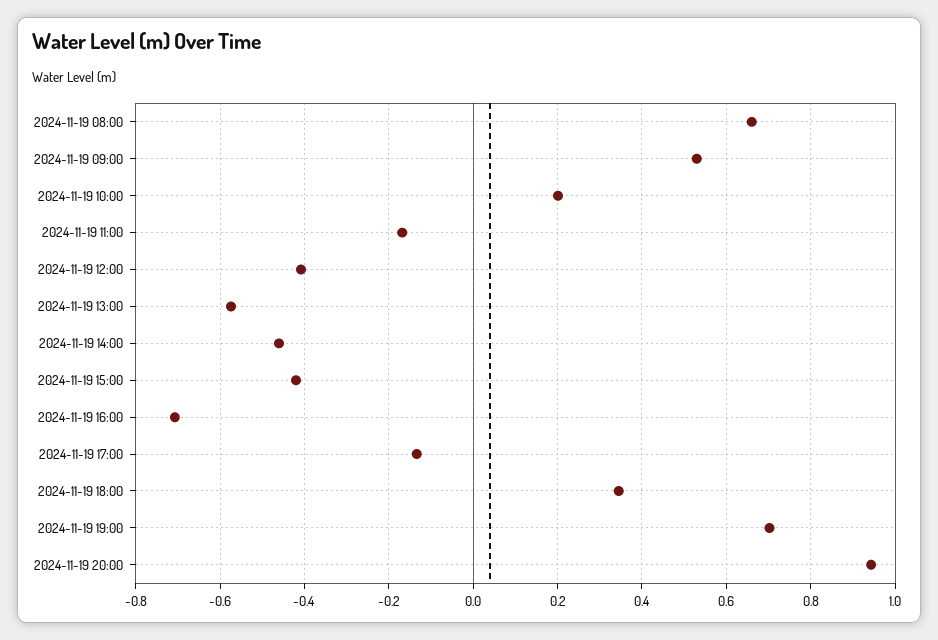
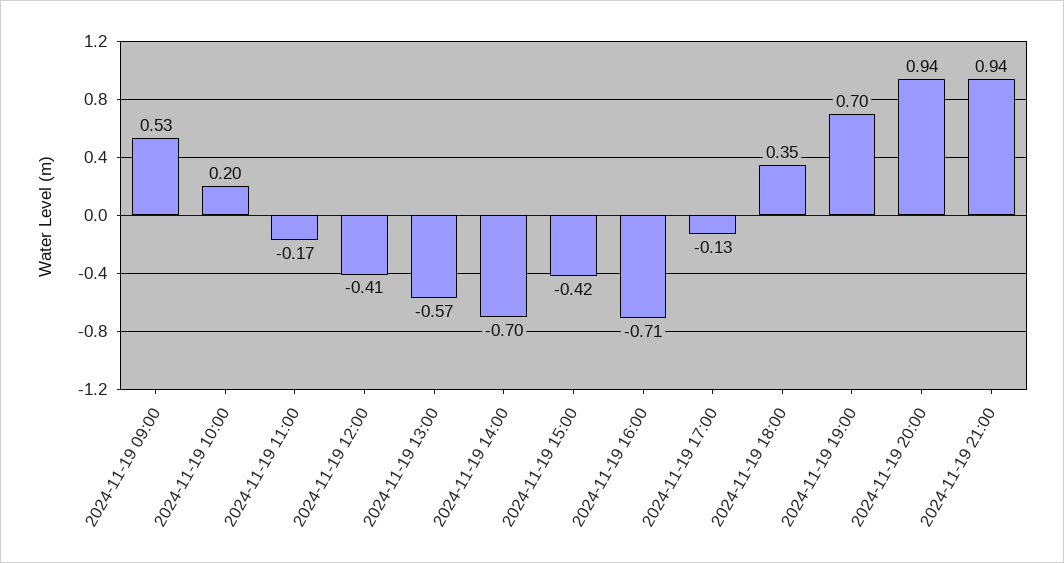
2024-11-19 08:00: 0.66 -> none
2024-11-19 14:00: -0.46 -> -0.7
2024-11-19 21:00: none -> 0.94

